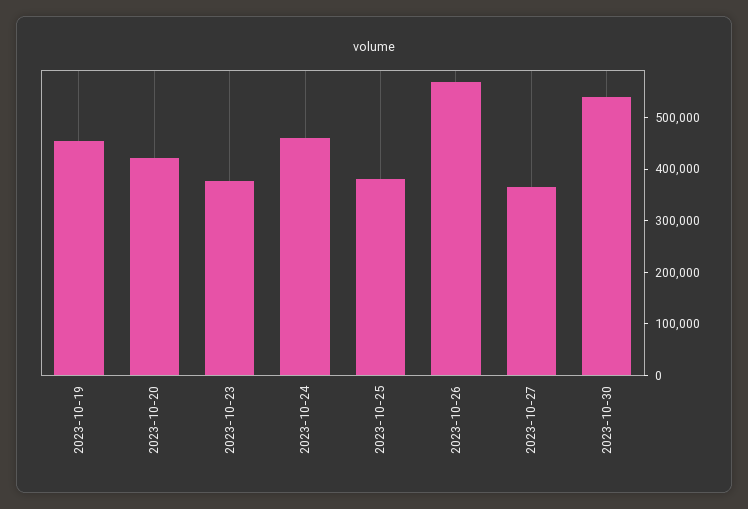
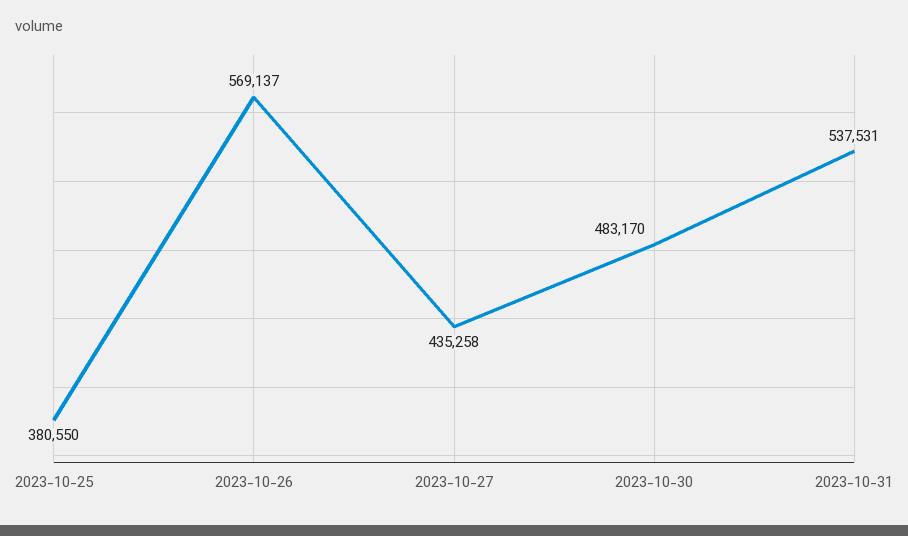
2023-10-19: 460000 -> none
2023-10-20: 420000 -> none
2023-10-23: 380000 -> none
2023-10-24: 460000 -> none
2023-10-27: 360000 -> 435258
2023-10-30: 540000 -> 483170
2023-10-31: none -> 537531

